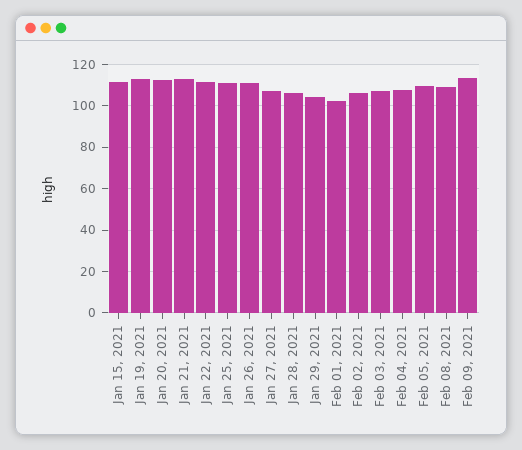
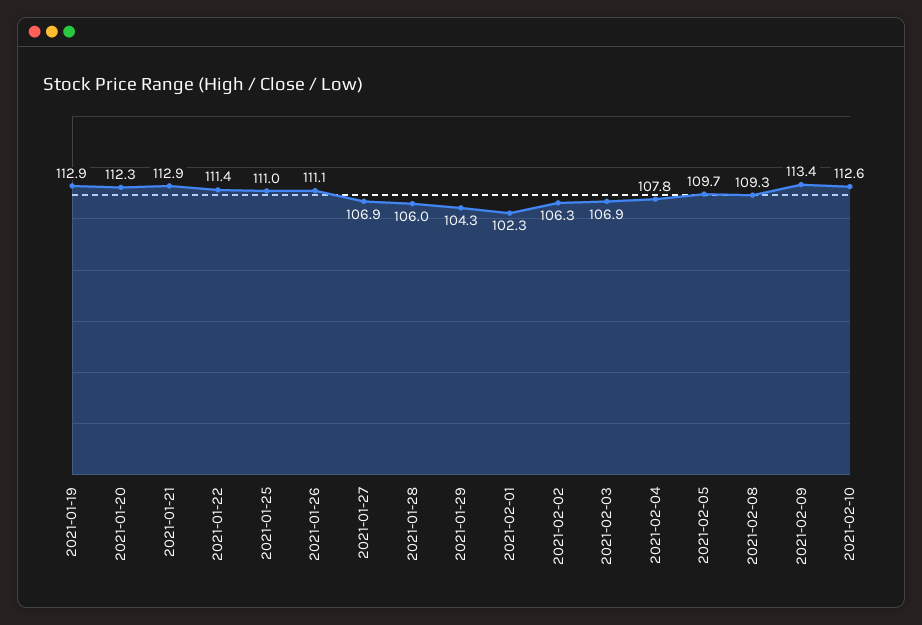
Jan 15, 2021: 110 -> none
2021-02-10: none -> 112.6

